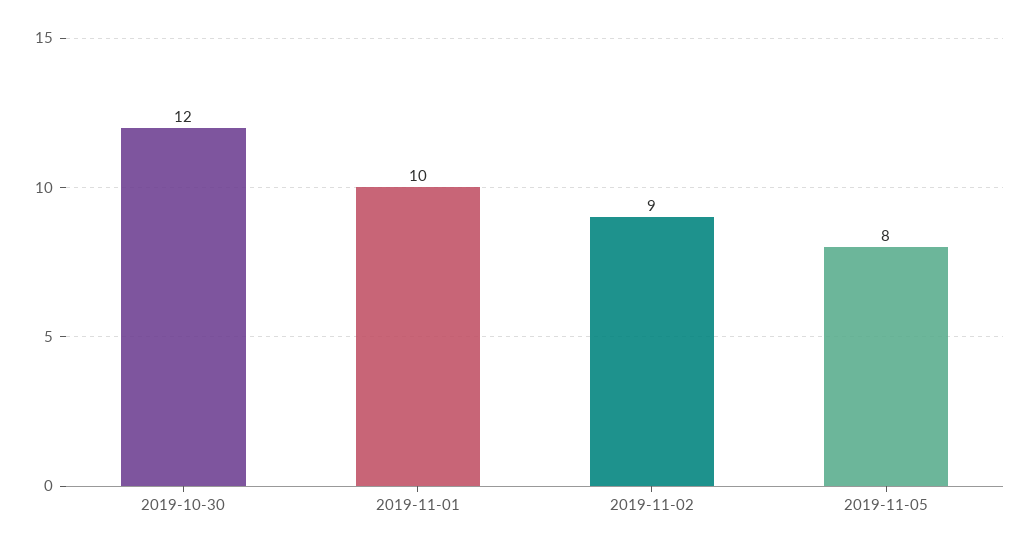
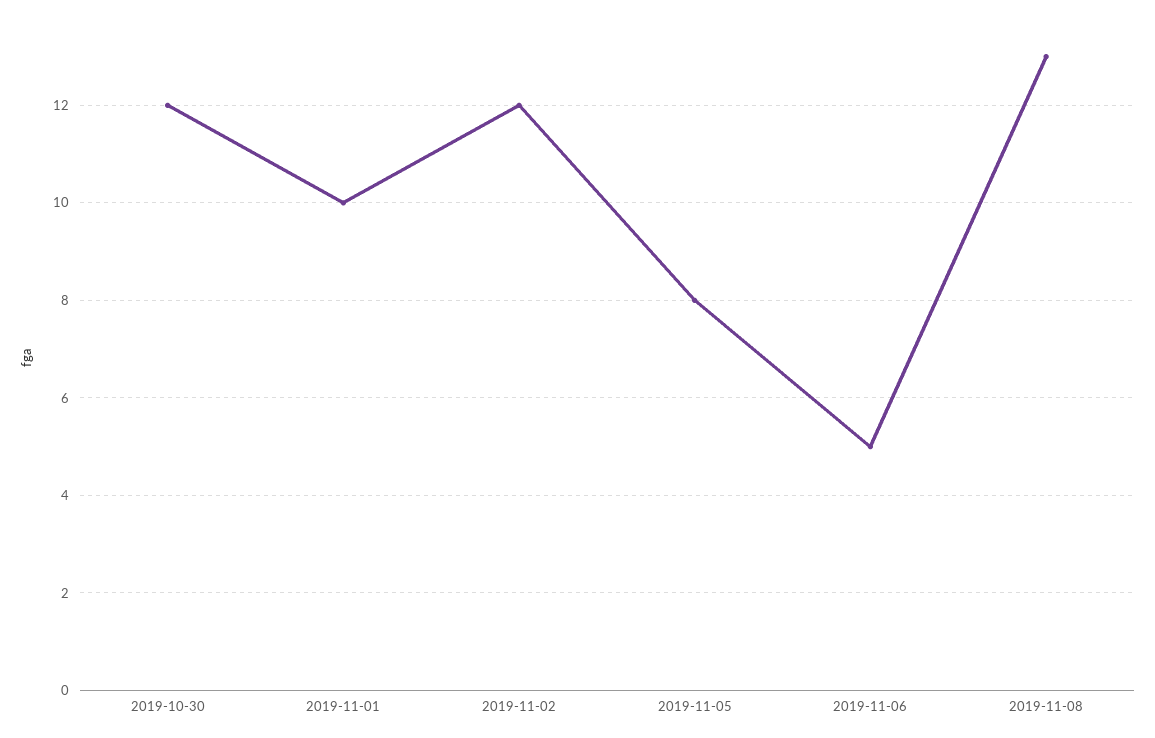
2019-11-02: 9 -> 12
2019-11-06: none -> 5
2019-11-08: none -> 13

